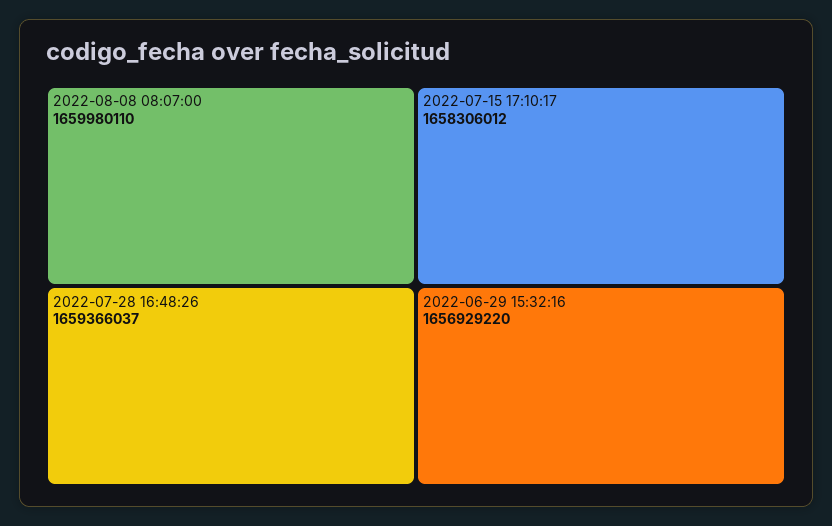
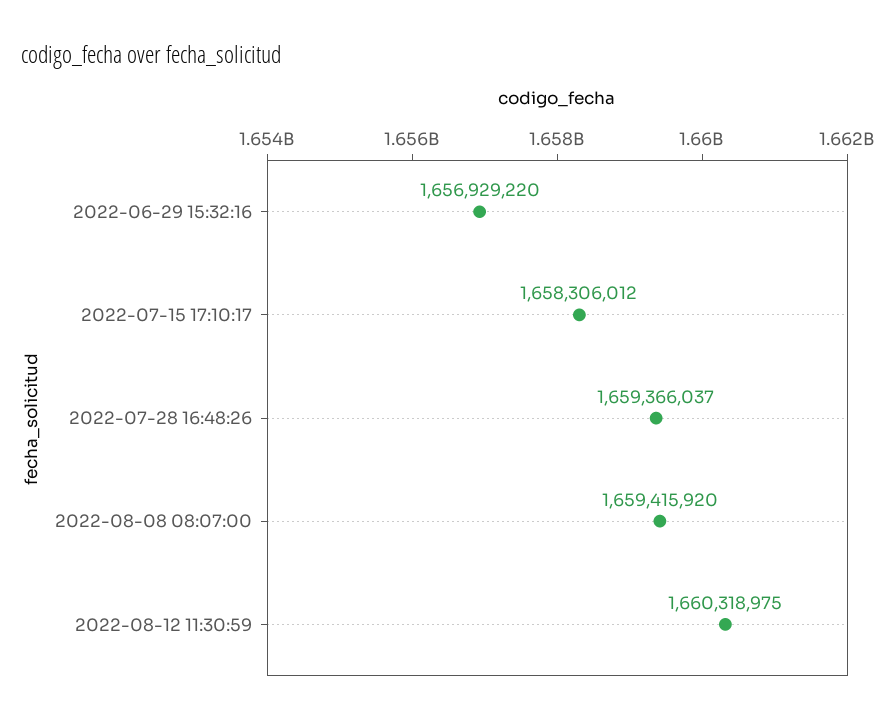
2022-08-08 08:07:00: 1659980110 -> 1659415920
2022-08-12 11:30:59: none -> 1660318975

